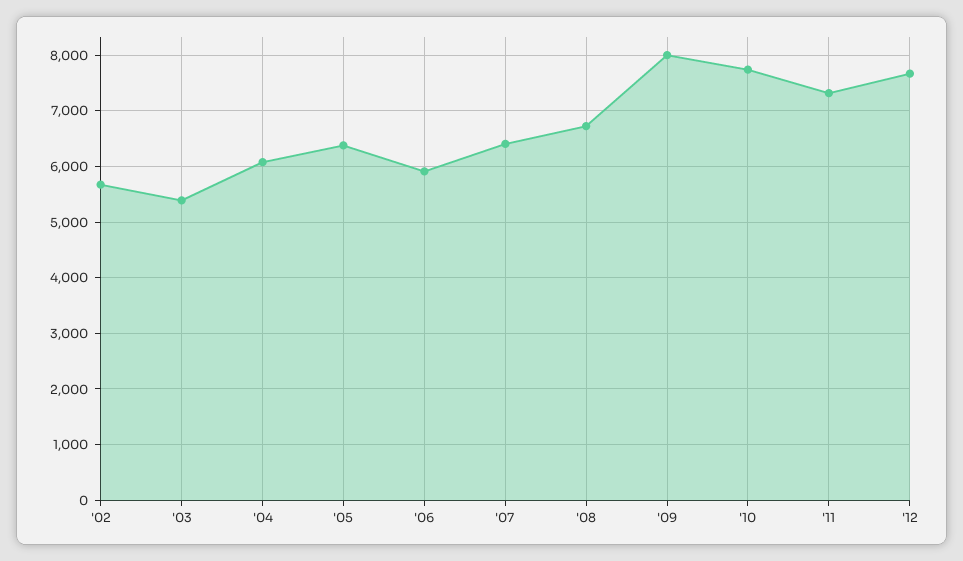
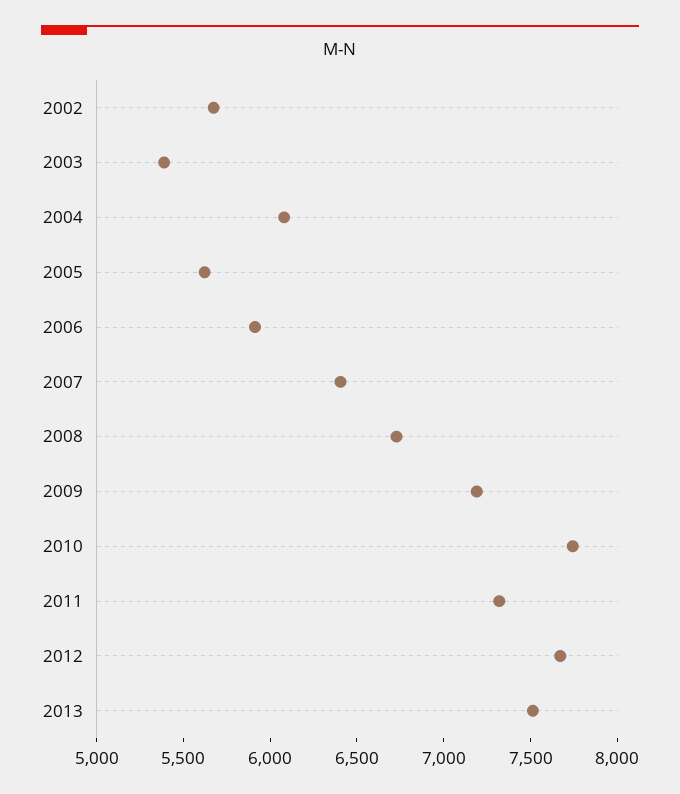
'05: 6400 -> 5600
'09: 8000 -> 7200
2013: none -> 7500

